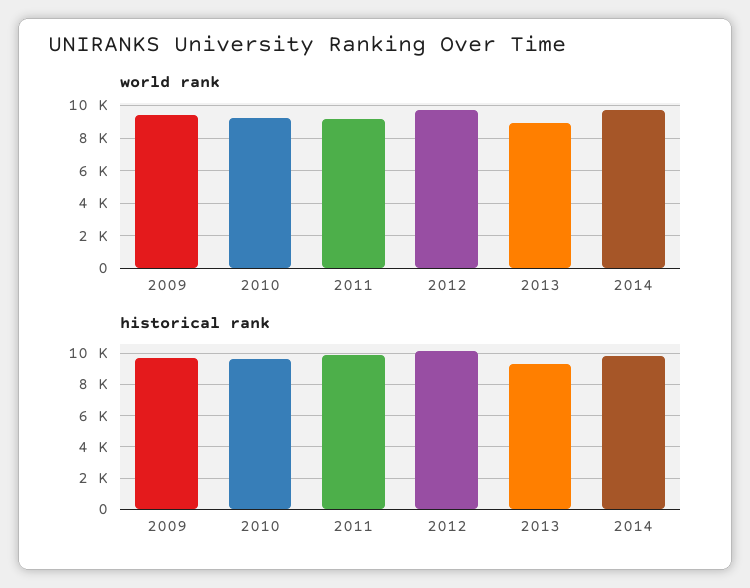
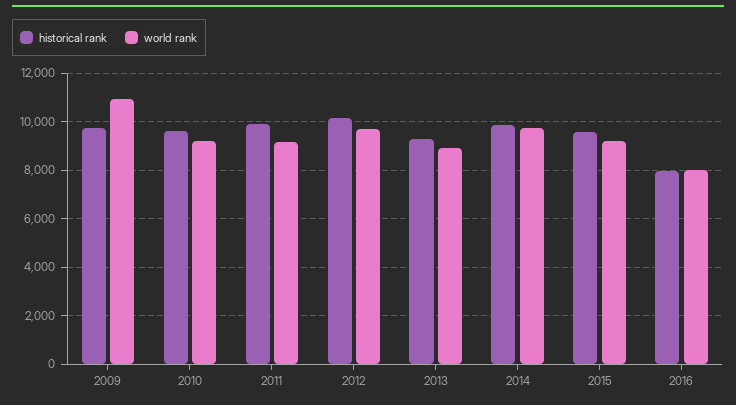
world rank, 2009: 9500 -> 11000
historical rank, 2015: none -> 9500
world rank, 2015: none -> 9250
historical rank, 2016: none -> 8000
world rank, 2016: none -> 8000

